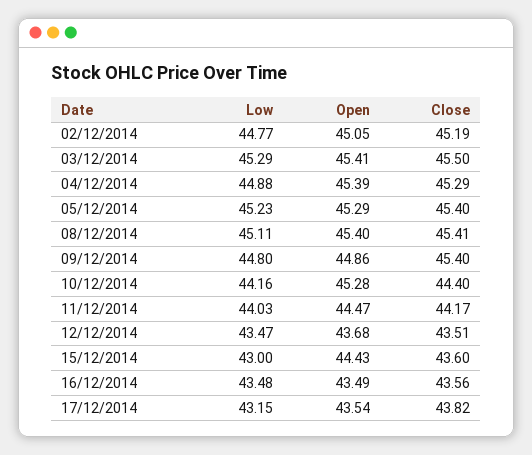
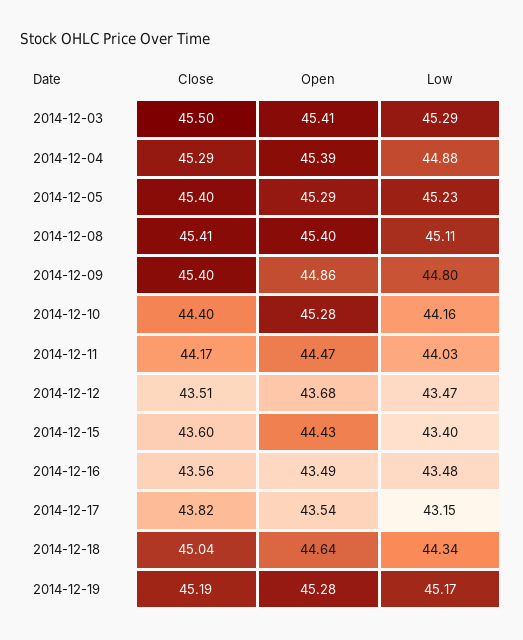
Low, 02/12/2014: 44.77 -> none
Open, 02/12/2014: 45.05 -> none
Close, 02/12/2014: 45.19 -> none
Low, 15/12/2014: 43 -> 43.4
Close, 2014-12-18: none -> 45.04
Open, 2014-12-18: none -> 44.64
Low, 2014-12-18: none -> 44.34
Close, 2014-12-19: none -> 45.19
Open, 2014-12-19: none -> 45.28
Low, 2014-12-19: none -> 45.17

